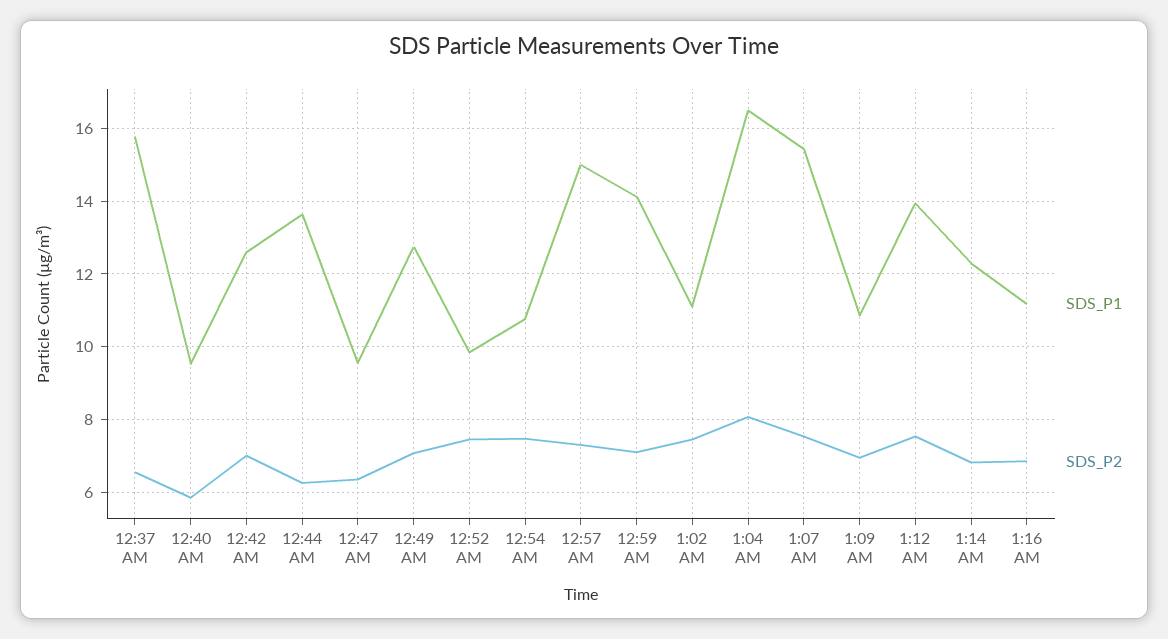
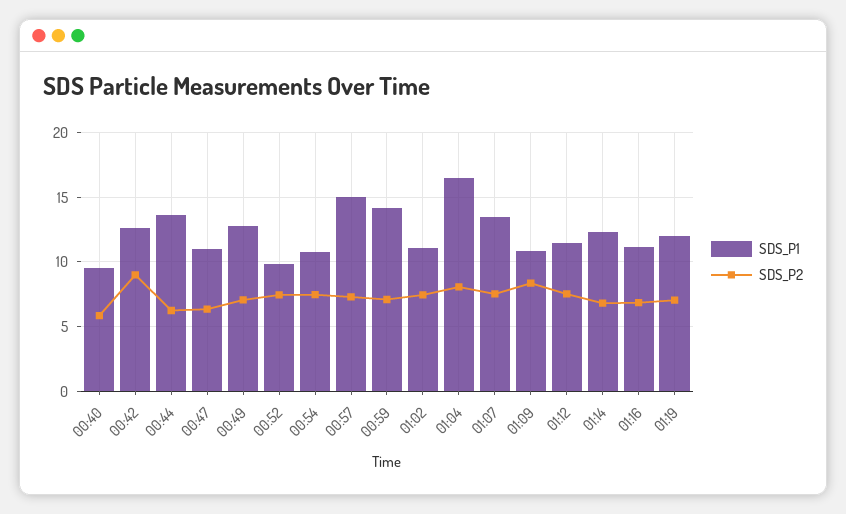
SDS_P1, 12:37 AM: 15.8 -> none
SDS_P2, 12:37 AM: 6.6 -> none
SDS_P2, 12:42 AM: 7 -> 9
SDS_P1, 12:47 AM: 9.6 -> 11
SDS_P1, 1:07 AM: 15.4 -> 13.5
SDS_P2, 1:09 AM: 7 -> 8.5
SDS_P1, 1:12 AM: 14 -> 11.5
SDS_P1, 01:19: none -> 12
SDS_P2, 01:19: none -> 7

